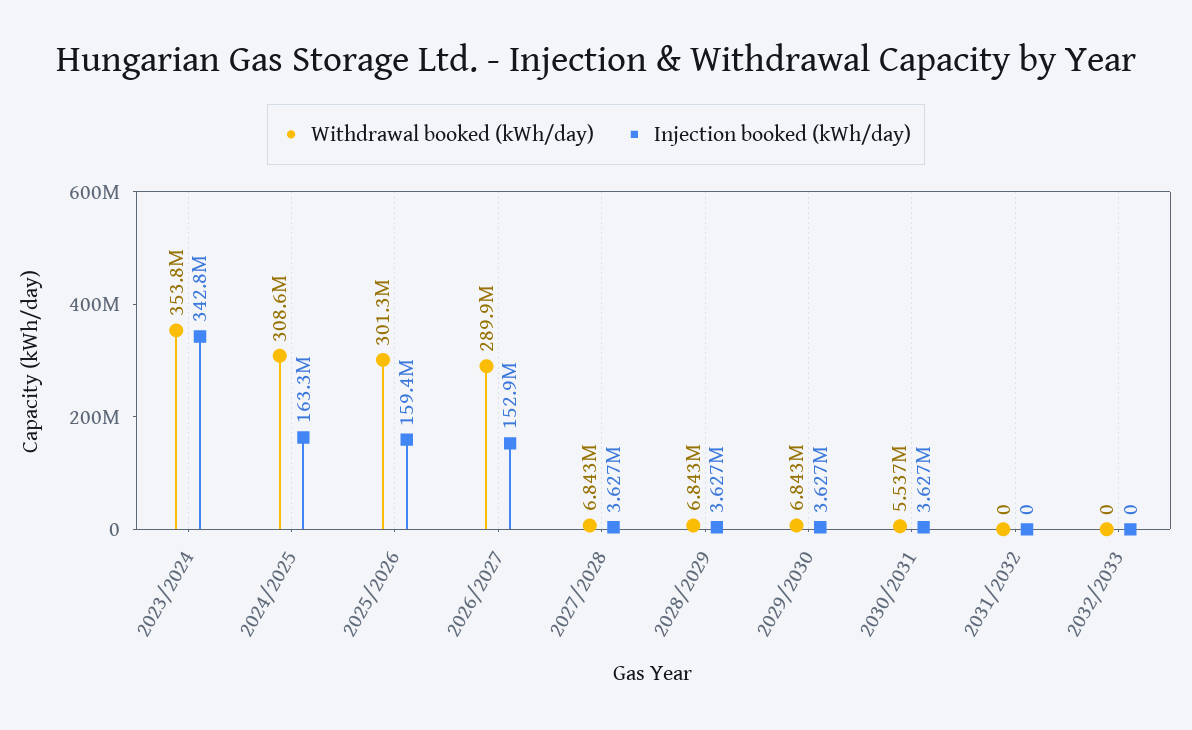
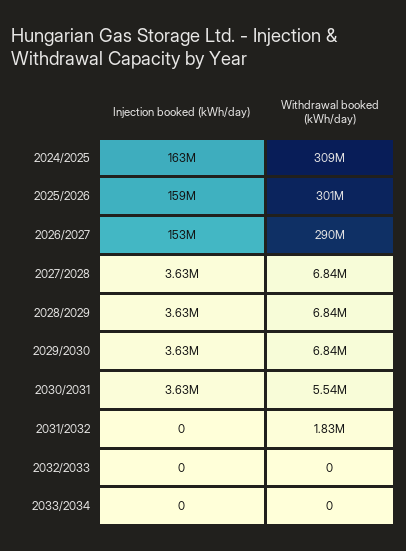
Withdrawal booked (kWh/day), 2023/2024: 353800000 -> none
Injection booked (kWh/day), 2023/2024: 342800000 -> none
Withdrawal booked (kWh/day), 2031/2032: 0 -> 1830000
Injection booked (kWh/day), 2033/2034: none -> 0
Withdrawal booked (kWh/day), 2033/2034: none -> 0

